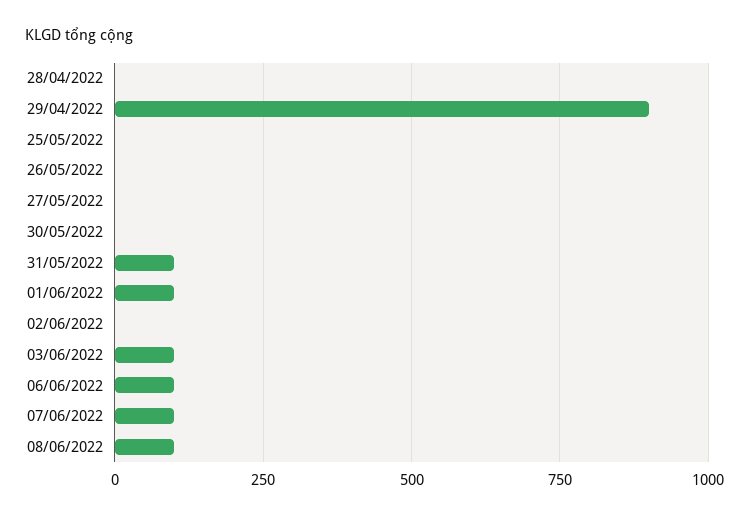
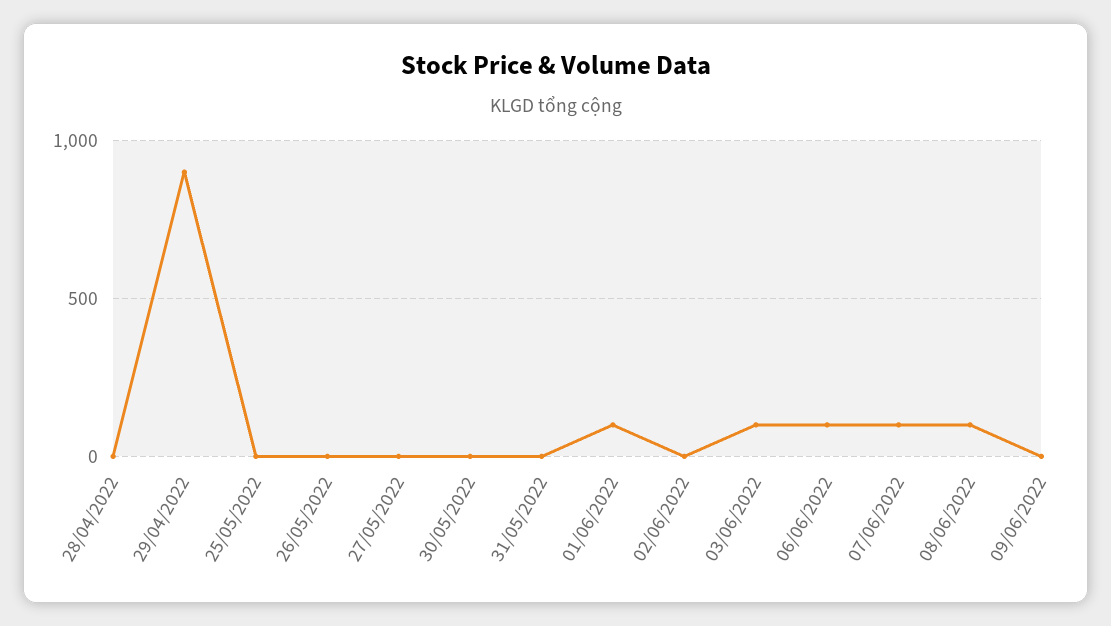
31/05/2022: 100 -> 0
09/06/2022: none -> 0

